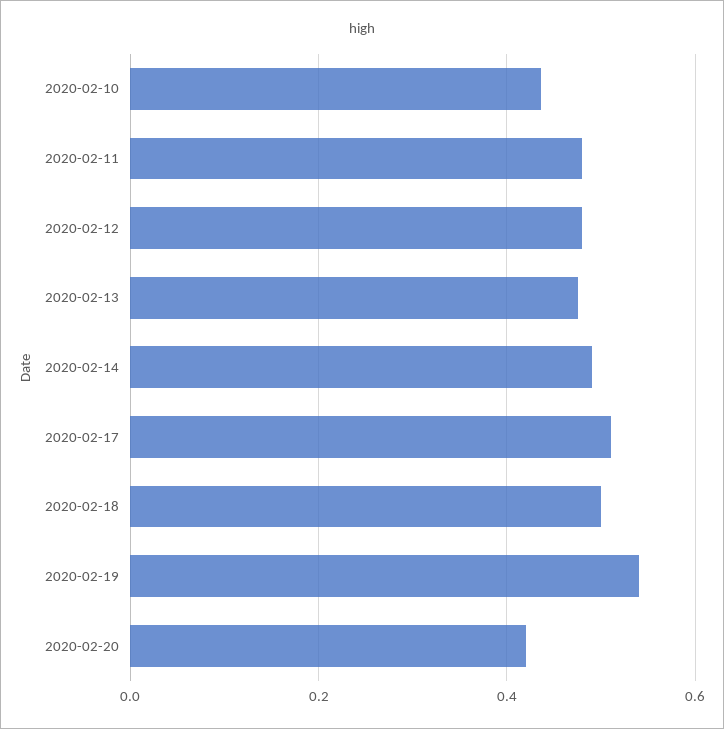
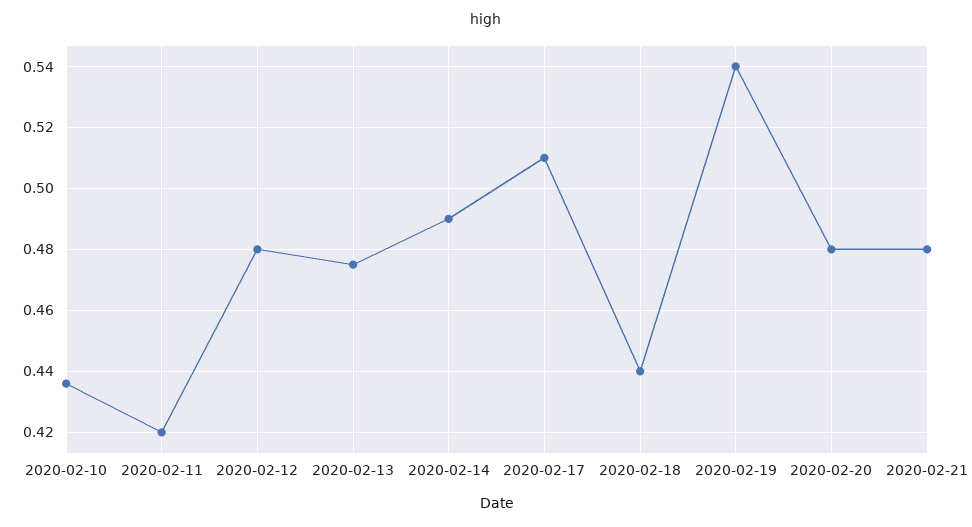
2020-02-11: 0.48 -> 0.42
2020-02-18: 0.5 -> 0.44
2020-02-20: 0.42 -> 0.48
2020-02-21: none -> 0.48

